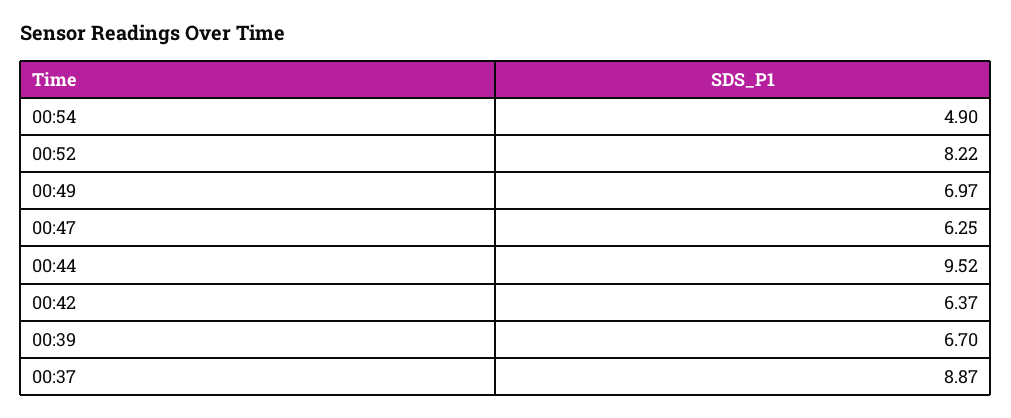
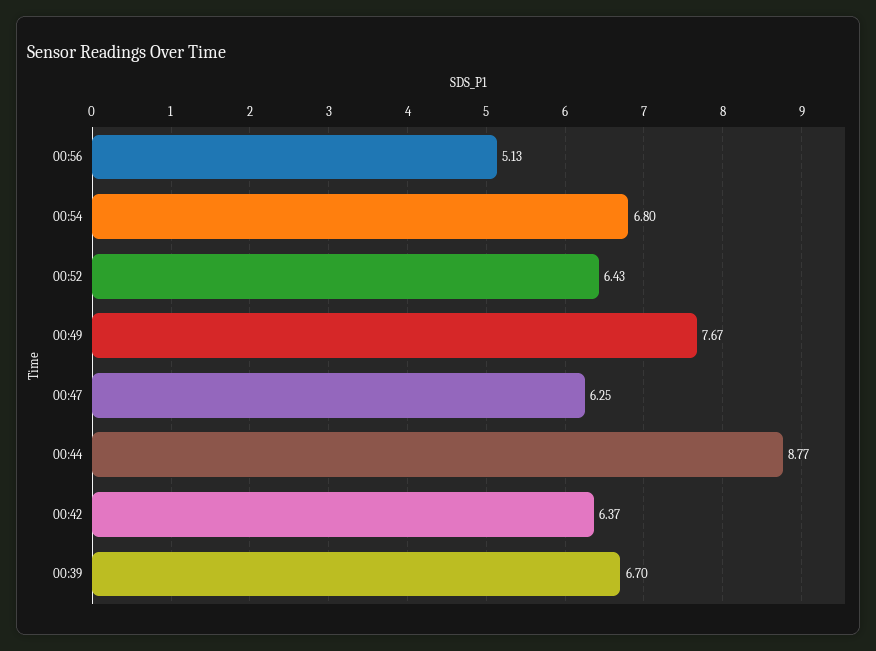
00:54: 4.9 -> 6.8
00:52: 8.22 -> 6.43
00:49: 6.97 -> 7.67
00:44: 9.52 -> 8.77
00:37: 8.87 -> none
00:56: none -> 5.13

